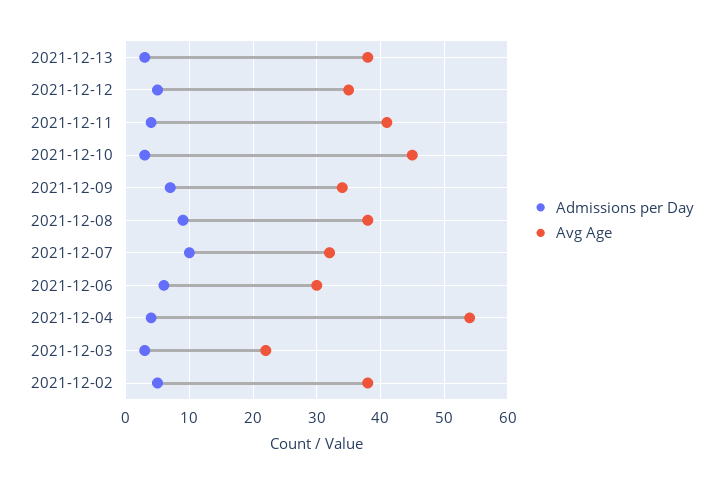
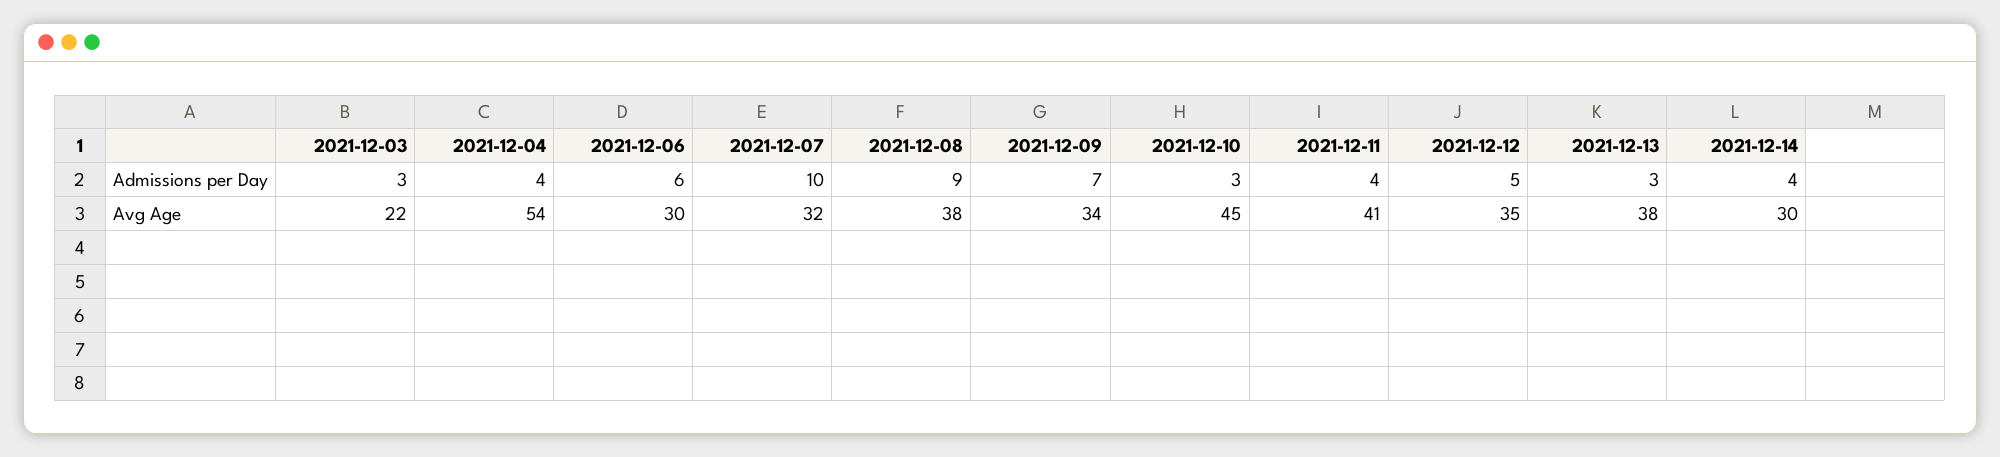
Admissions per Day, 2021-12-02: 5 -> none
Avg Age, 2021-12-02: 38 -> none
Admissions per Day, 2021-12-14: none -> 4
Avg Age, 2021-12-14: none -> 30

